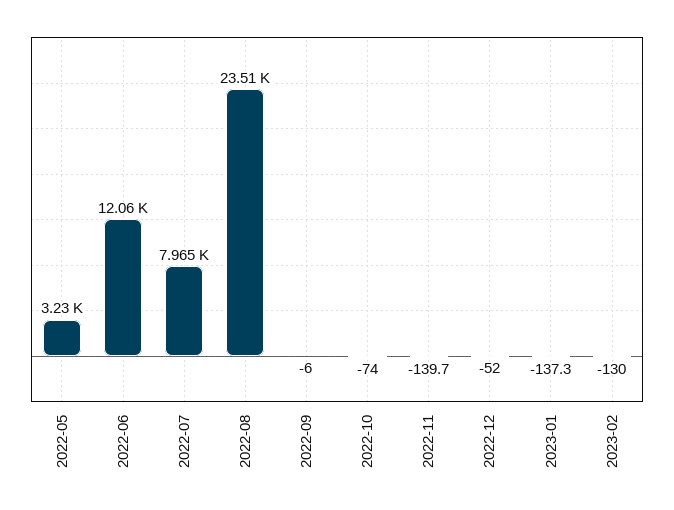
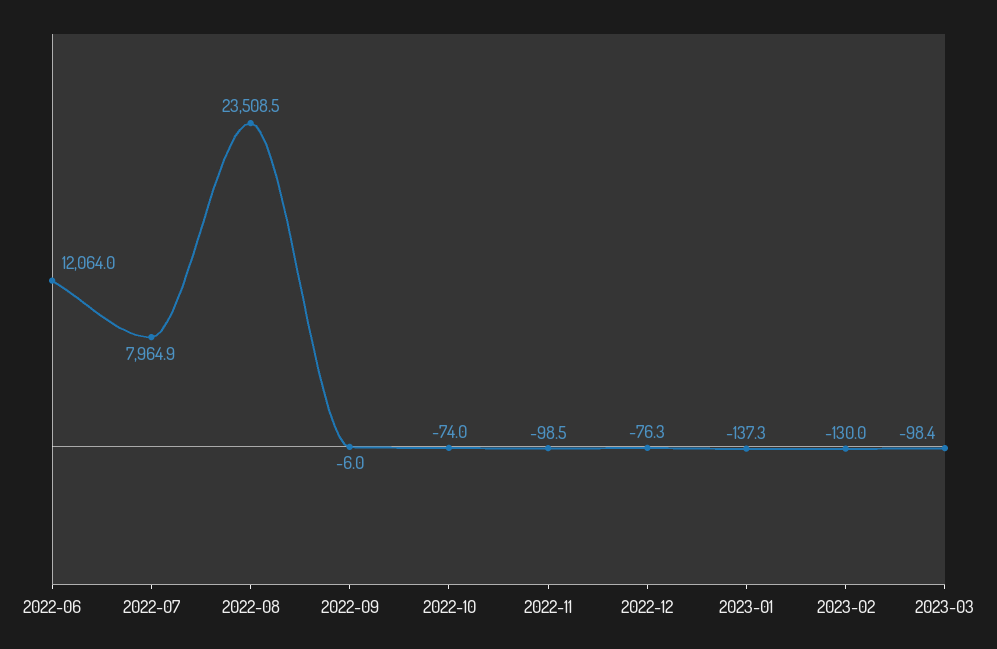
2022-05: 3230 -> none
2022-11: -139.7 -> -98.5
2022-12: -52 -> -76.3
2023-03: none -> -98.4

